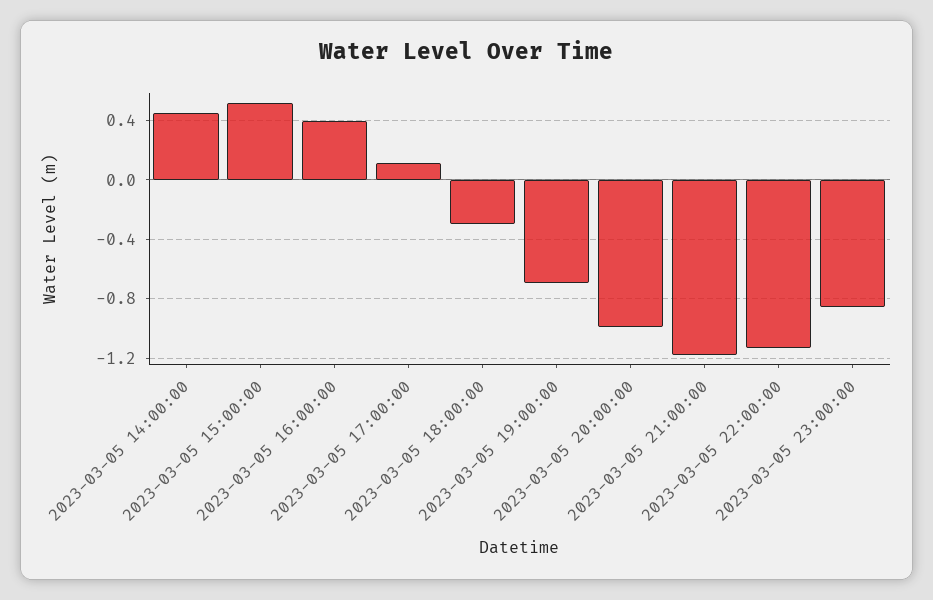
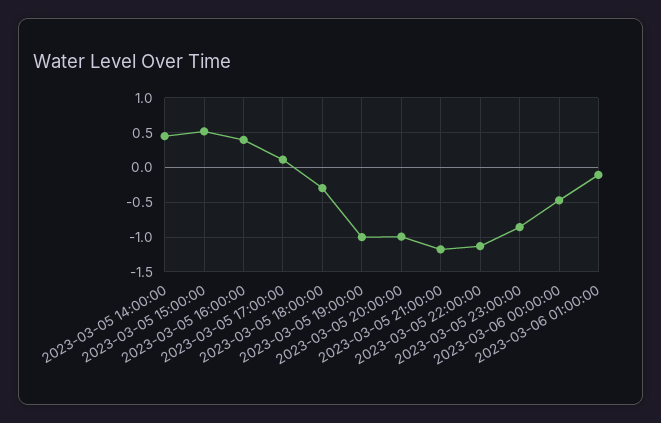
2023-03-05 19:00:00: -0.7 -> -1
2023-03-06 00:00:00: none -> -0.5
2023-03-06 01:00:00: none -> -0.1

